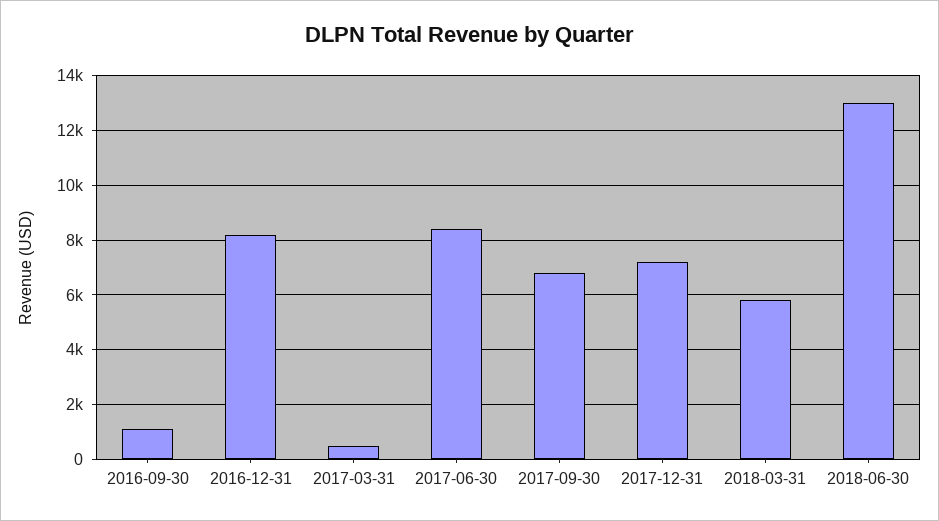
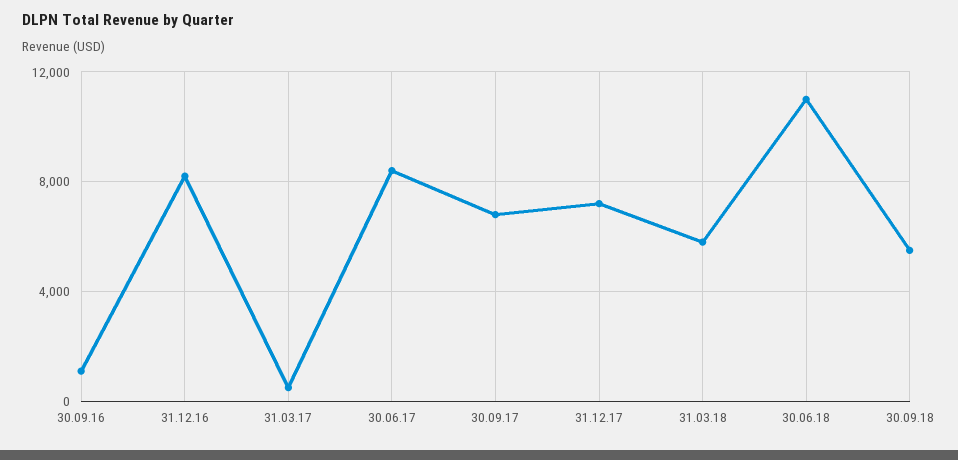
2018-06-30: 13000 -> 11000
30.09.18: none -> 5500

